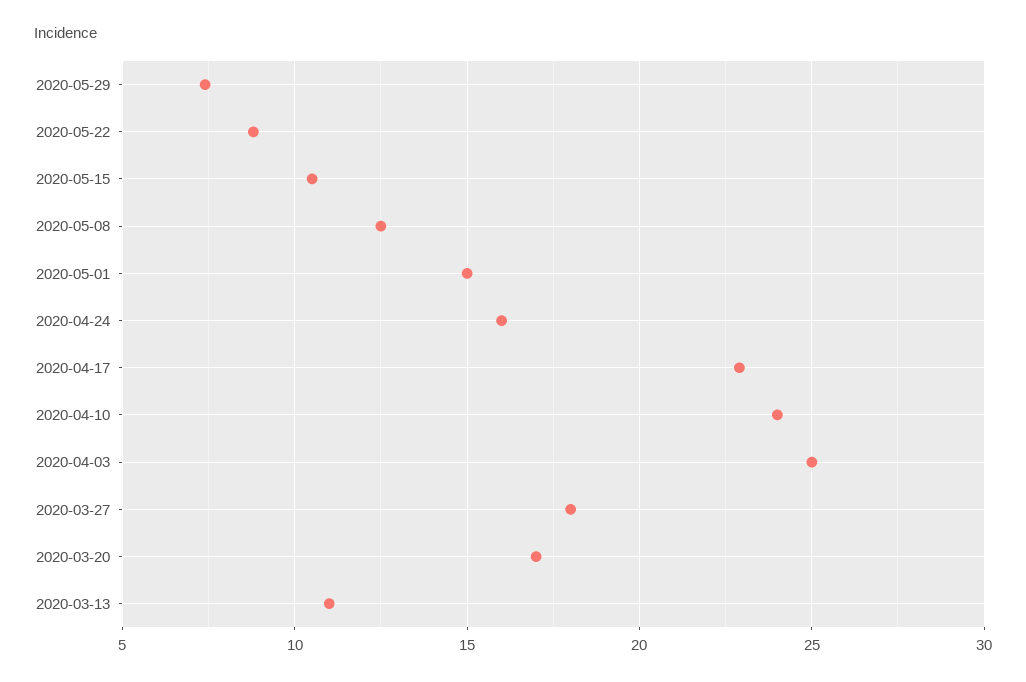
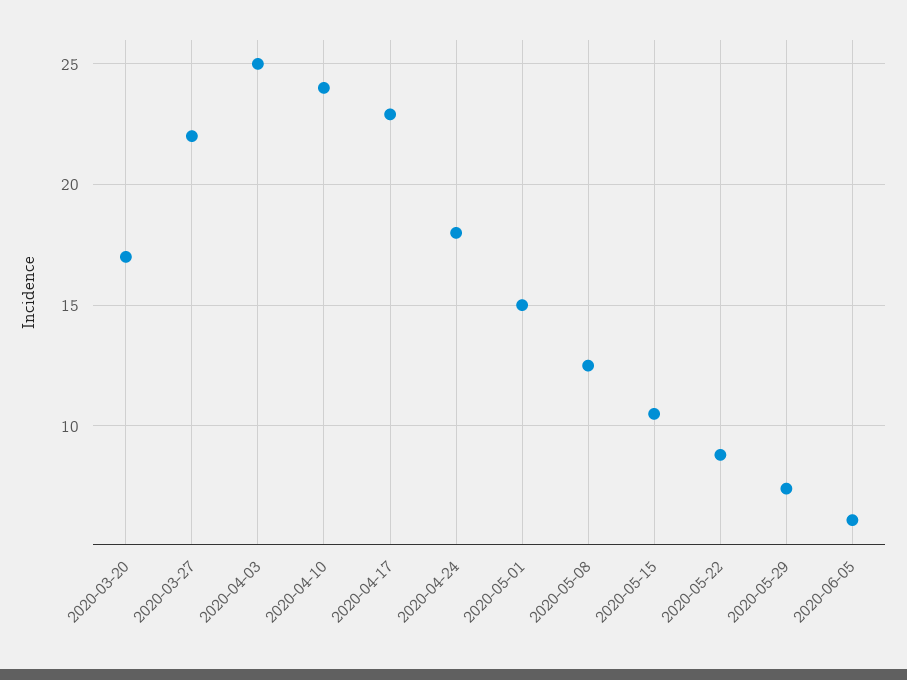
2020-04-24: 16 -> 18
2020-03-27: 18 -> 22
2020-03-13: 11 -> none
2020-06-05: none -> 6

